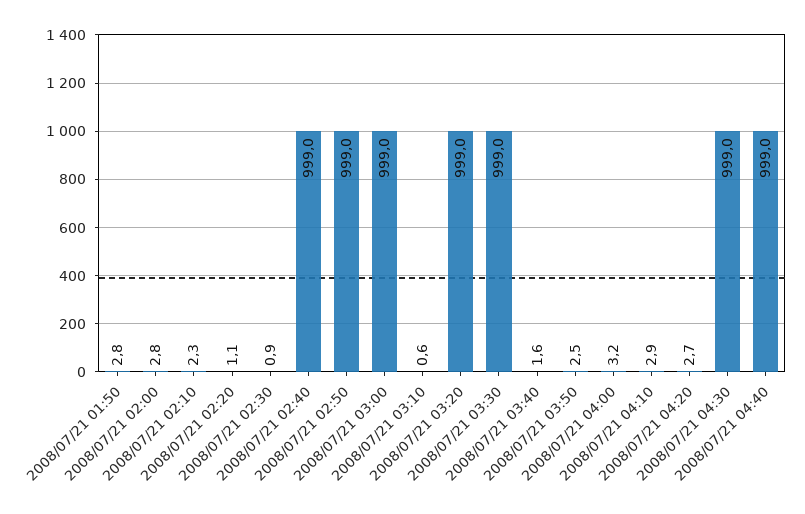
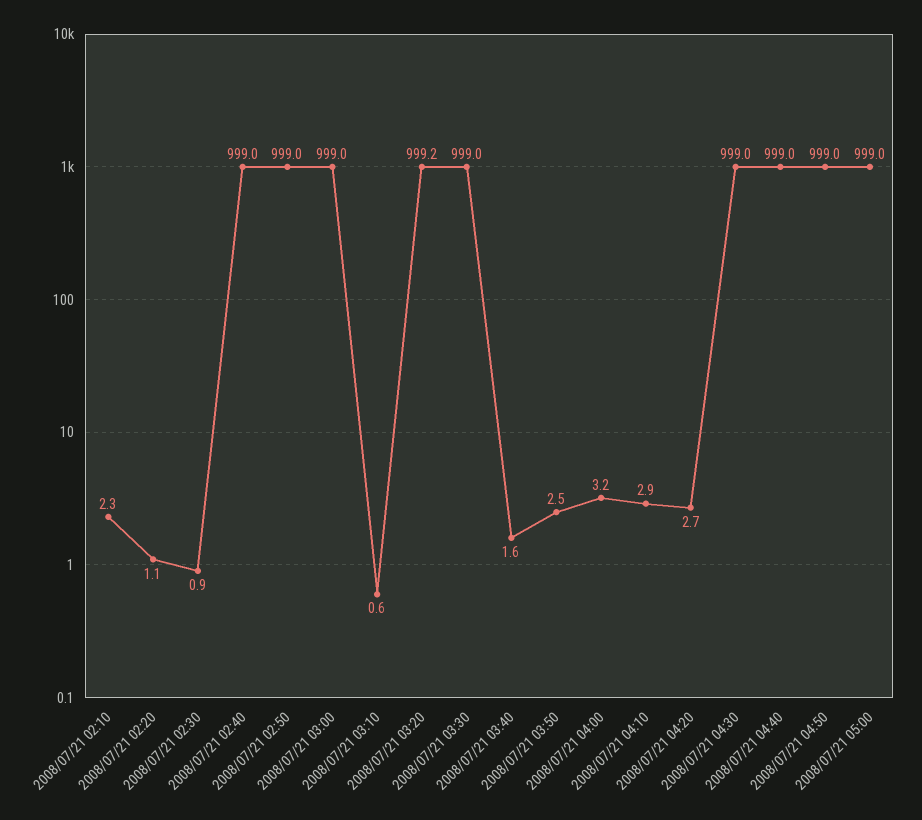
2008/07/21 01:50: 2.8 -> none
2008/07/21 02:00: 2.8 -> none
2008/07/21 03:20: 999 -> 999.2
2008/07/21 04:50: none -> 999
2008/07/21 05:00: none -> 999

